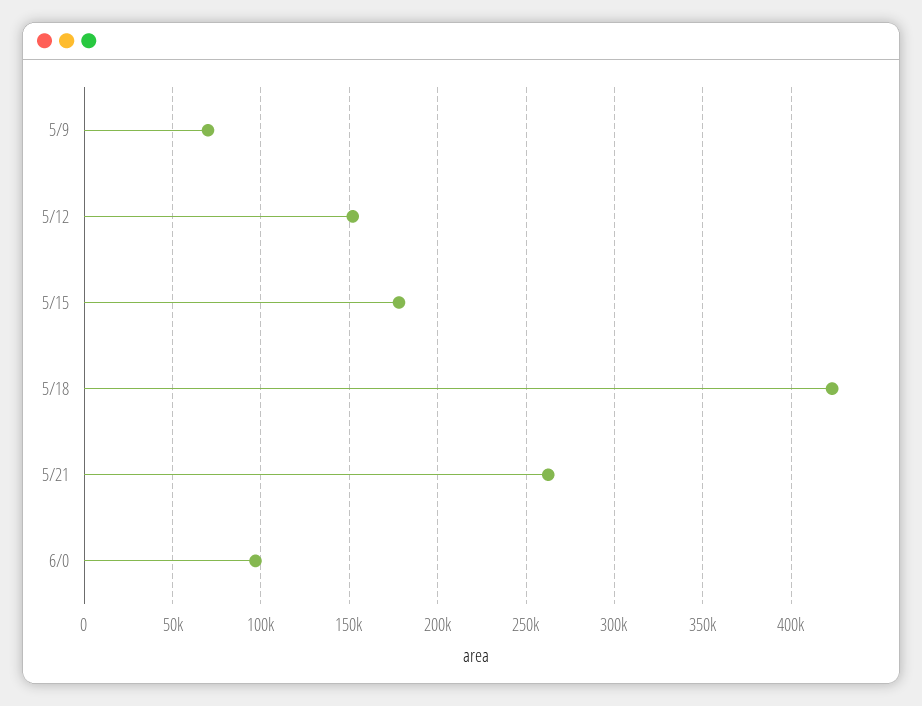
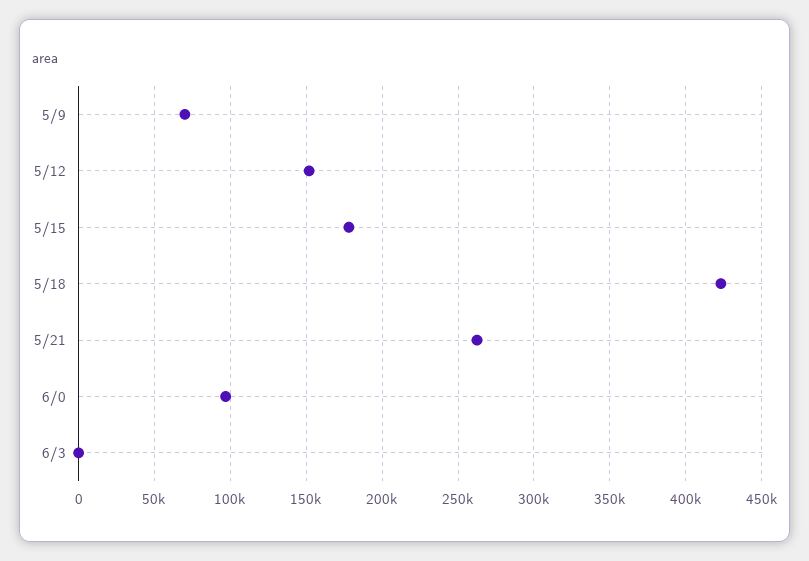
6/3: none -> 0

